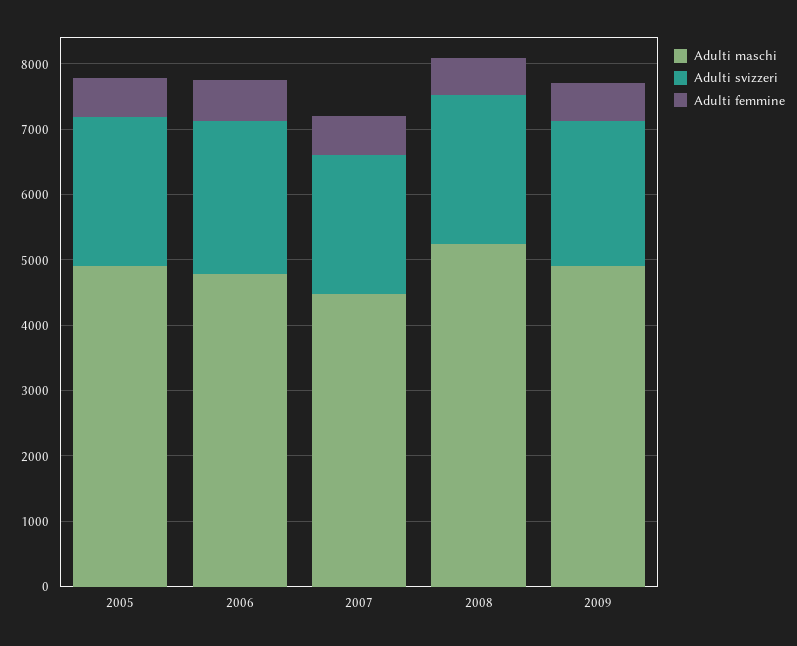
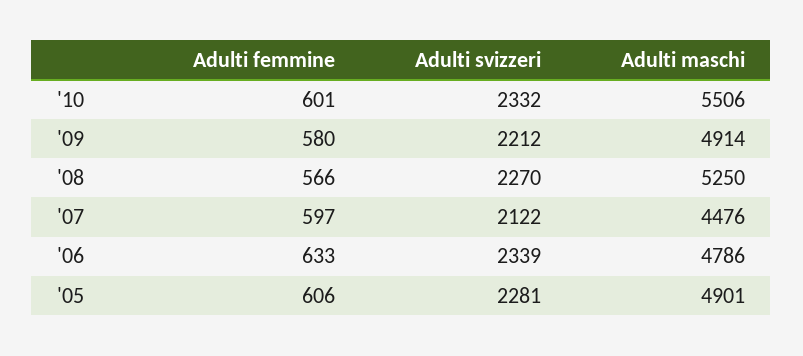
Adulti femmine, '10: none -> 601
Adulti svizzeri, '10: none -> 2332
Adulti maschi, '10: none -> 5506

